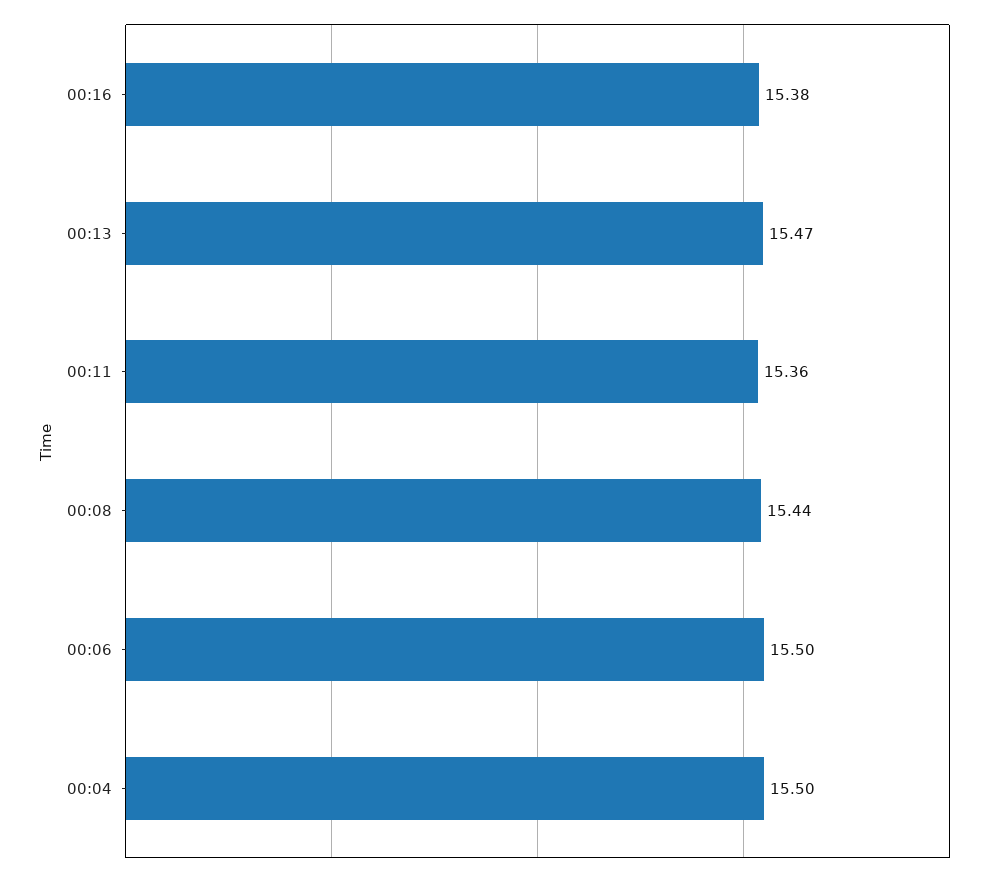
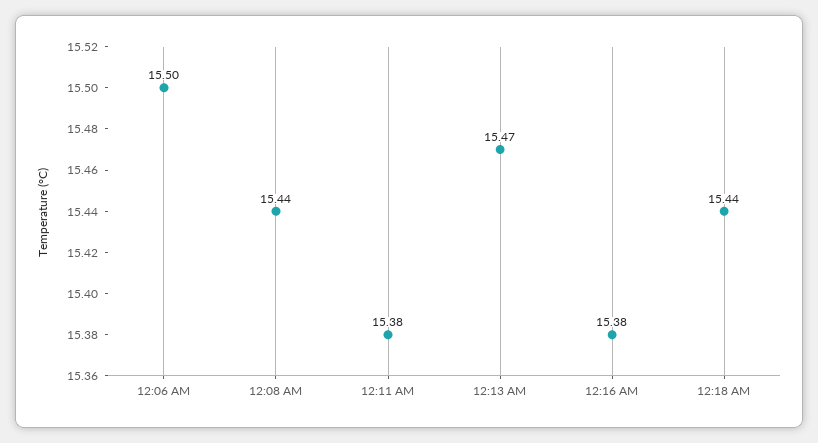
00:11: 15.36 -> 15.38
00:04: 15.5 -> none
12:18 AM: none -> 15.44

